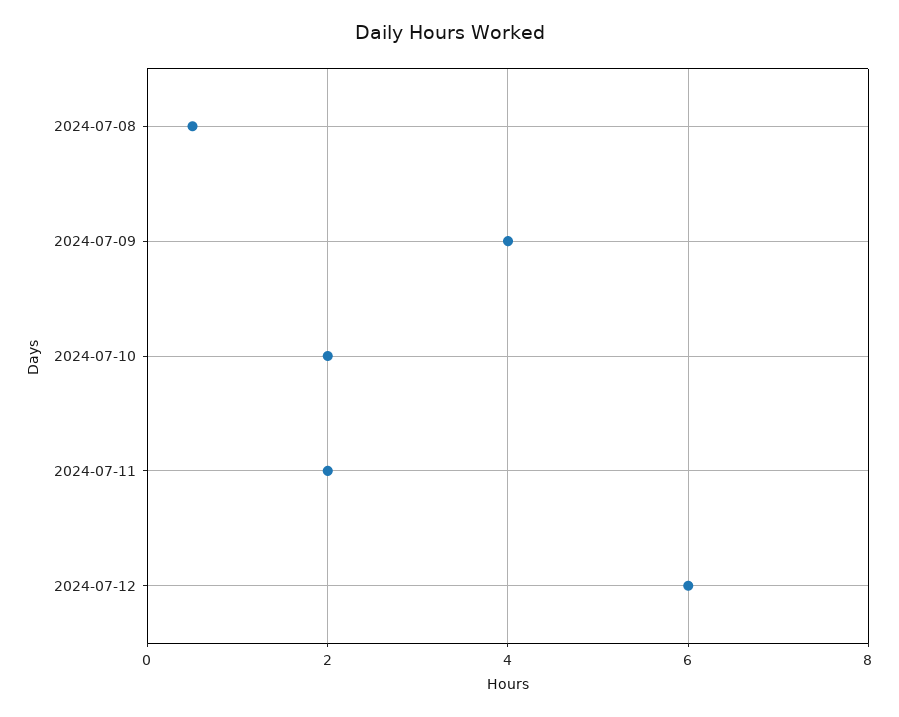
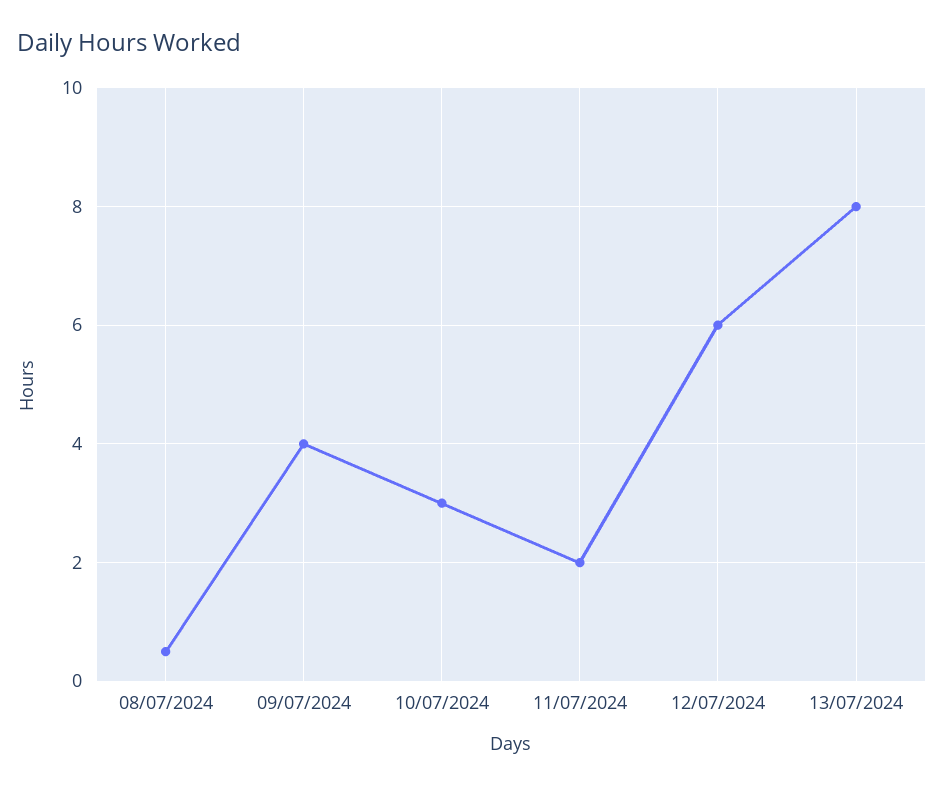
2024-07-10: 2 -> 3
13/07/2024: none -> 8

